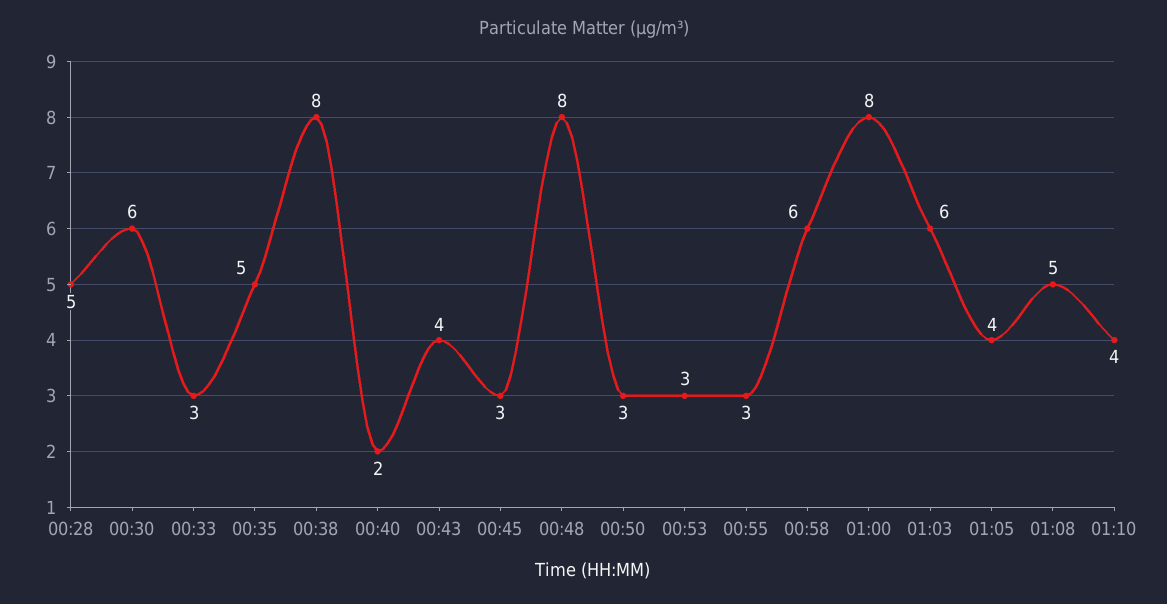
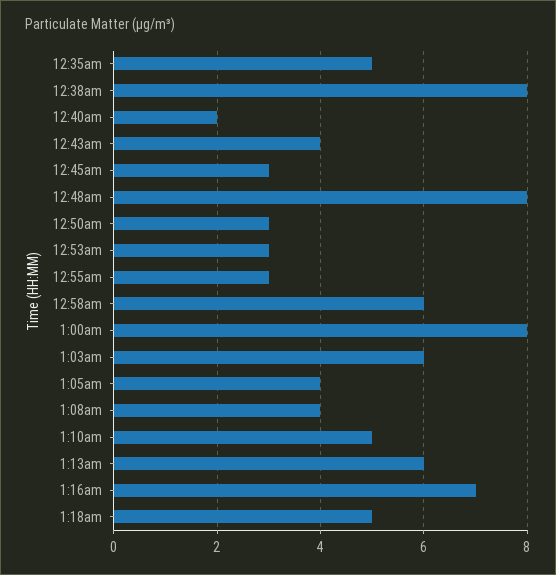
00:28: 5 -> none
00:30: 6 -> none
00:33: 3 -> none
01:08: 5 -> 4
01:10: 4 -> 5
1:13am: none -> 6
1:16am: none -> 7
1:18am: none -> 5

